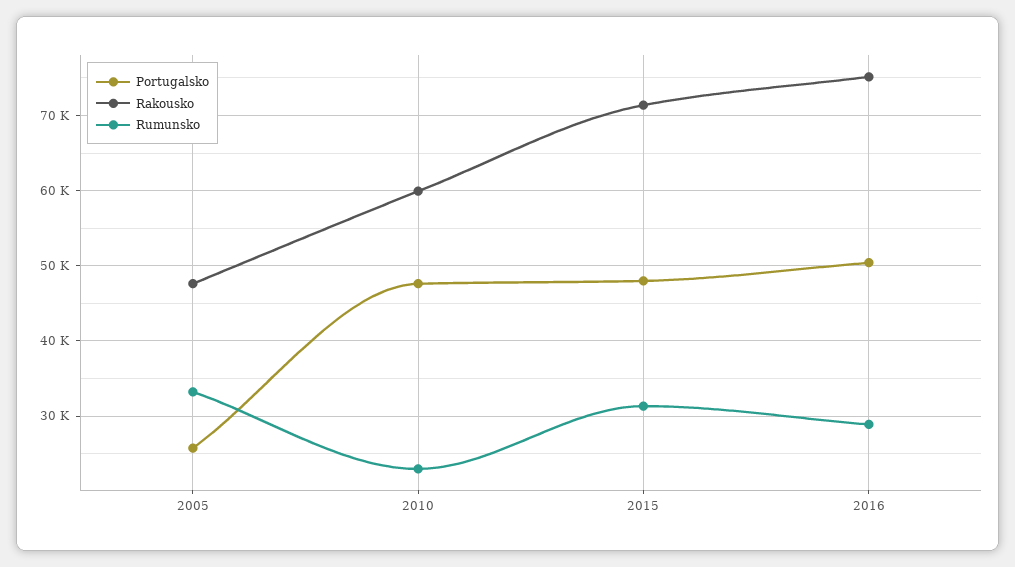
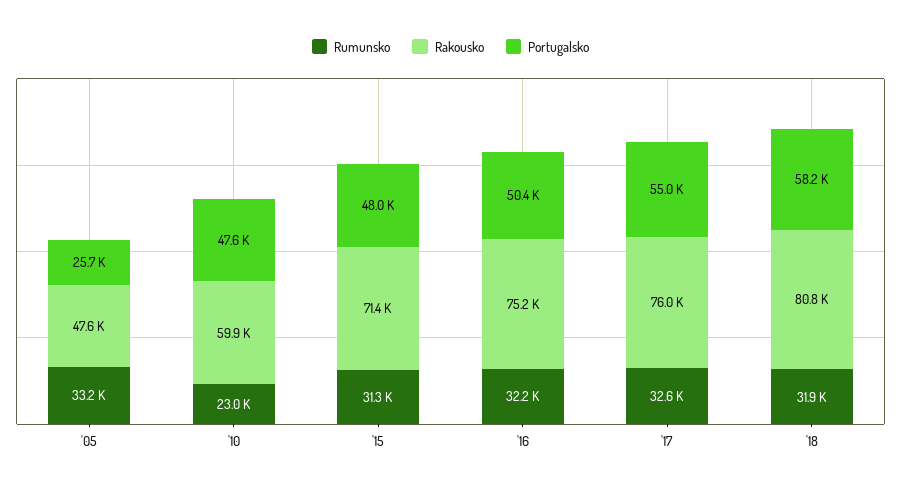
Rumunsko, 2016: 29000 -> 32200
Rumunsko, '17: none -> 32600
Rakousko, '17: none -> 76000
Portugalsko, '17: none -> 55000
Rumunsko, '18: none -> 31900
Rakousko, '18: none -> 80800
Portugalsko, '18: none -> 58200

